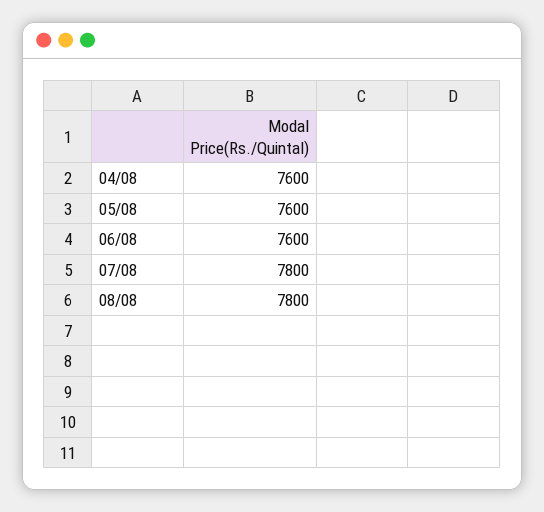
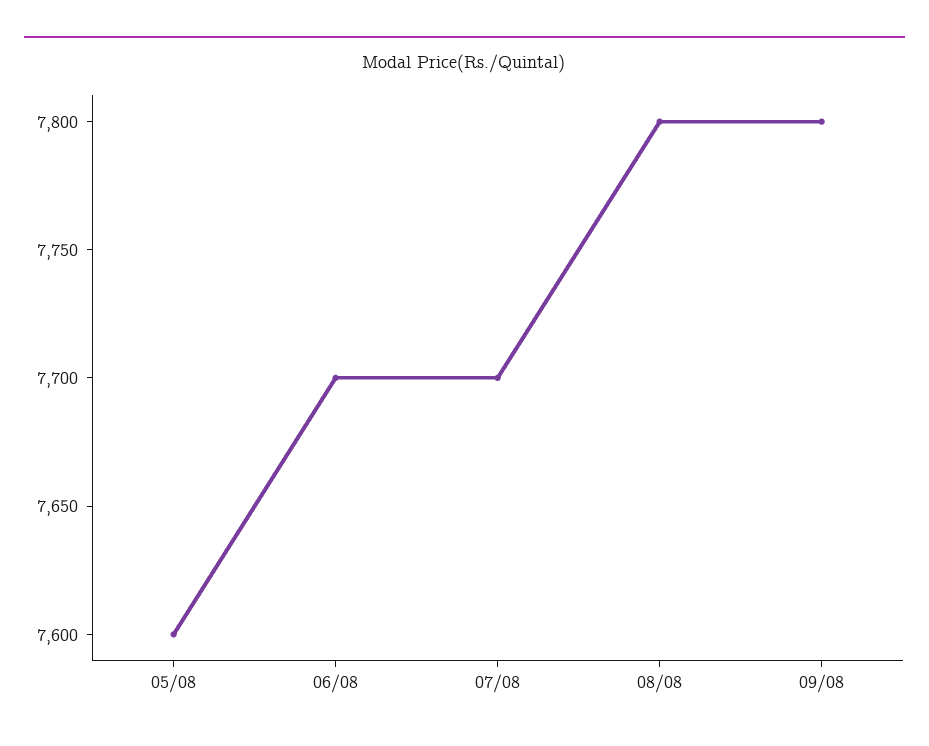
04/08: 7600 -> none
06/08: 7600 -> 7700
07/08: 7800 -> 7700
09/08: none -> 7800

